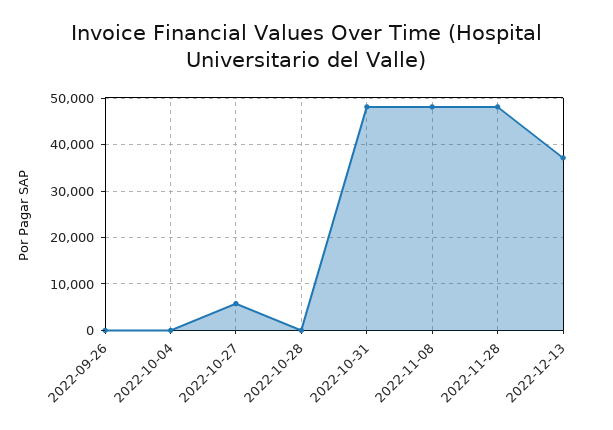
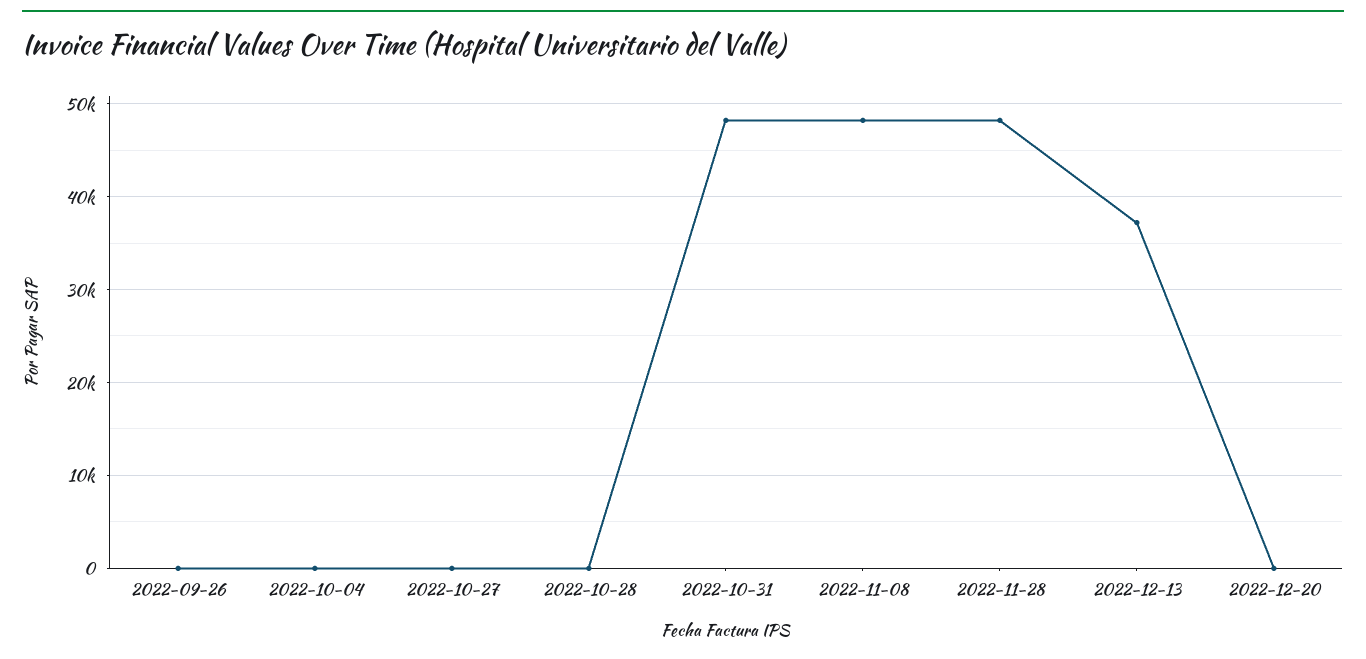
2022-10-27: 6000 -> 0
2022-12-20: none -> 0

